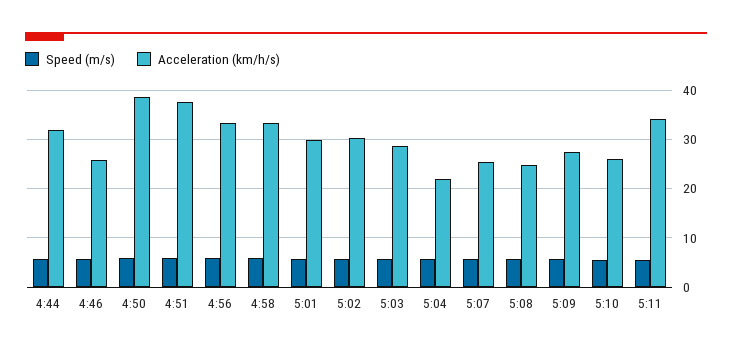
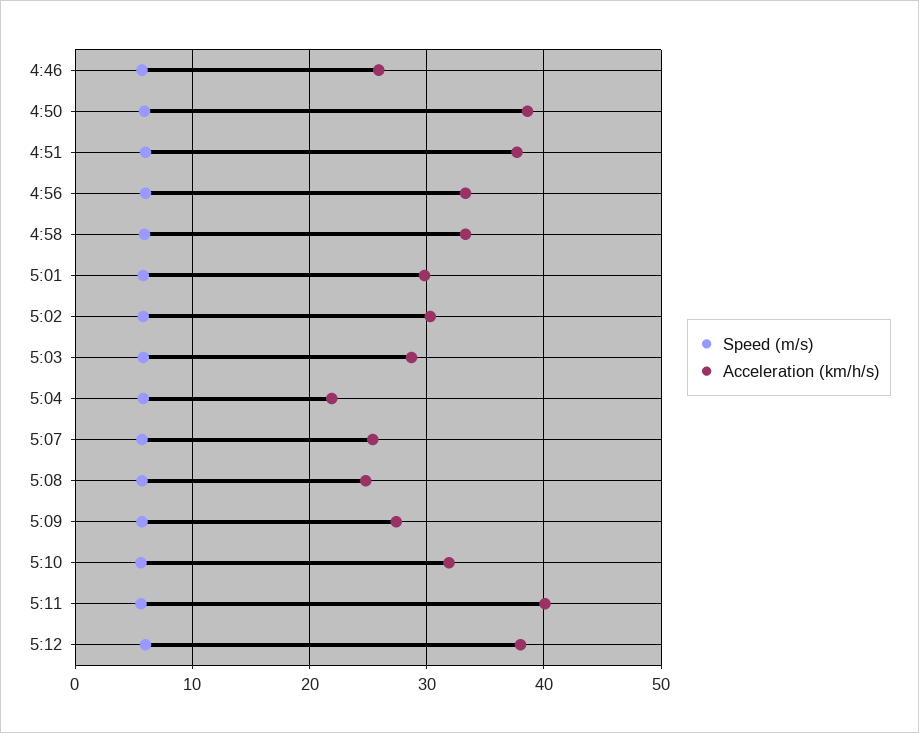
Speed (m/s), 4:44: 6 -> none
Acceleration (km/h/s), 4:44: 32 -> none
Acceleration (km/h/s), 5:10: 26 -> 32
Acceleration (km/h/s), 5:11: 34 -> 40
Speed (m/s), 5:12: none -> 6
Acceleration (km/h/s), 5:12: none -> 38

